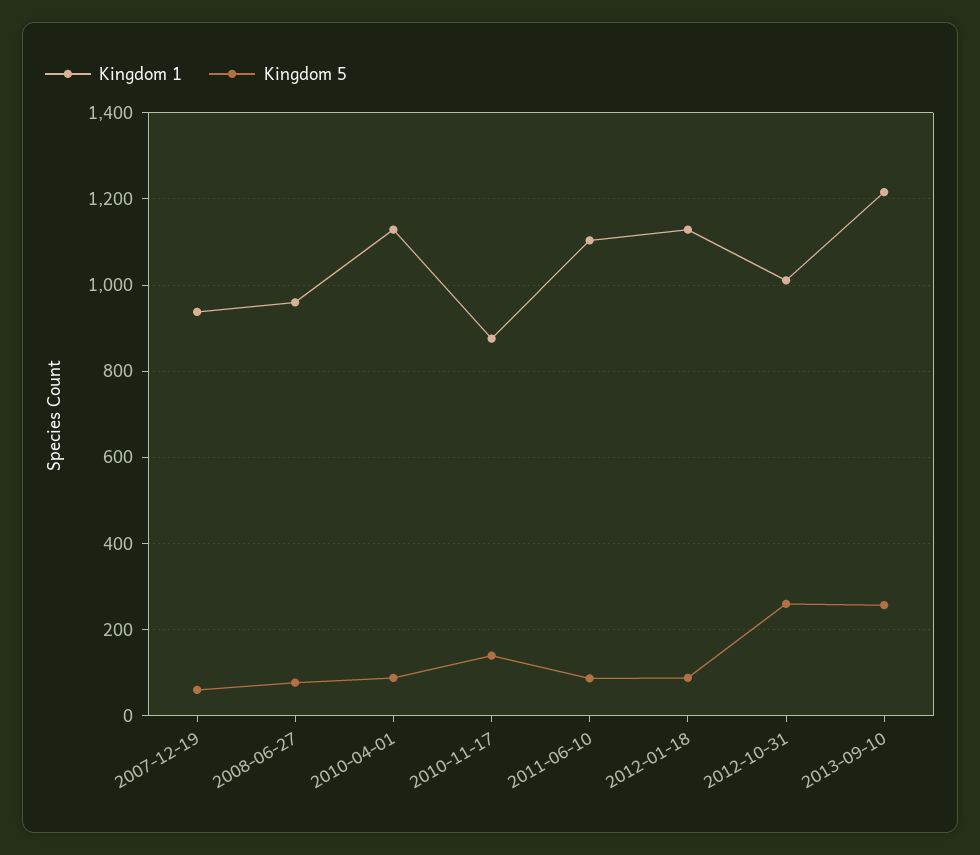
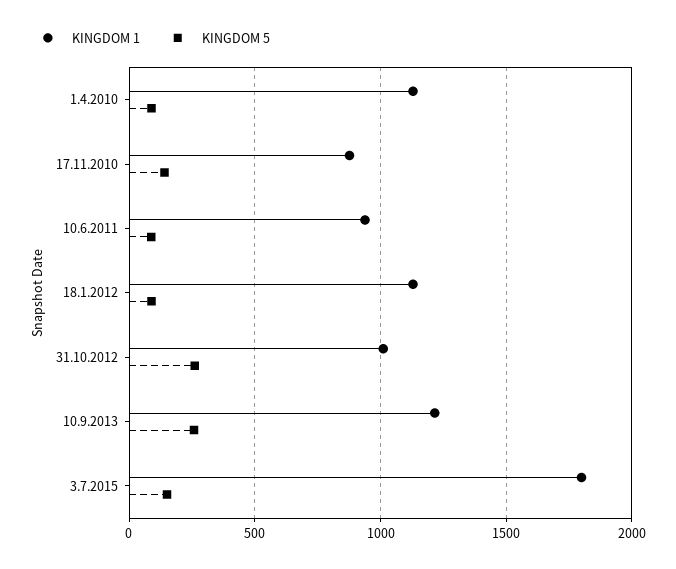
Kingdom 1, 2007-12-19: 940 -> none
Kingdom 5, 2007-12-19: 60 -> none
Kingdom 1, 2008-06-27: 960 -> none
Kingdom 5, 2008-06-27: 80 -> none
Kingdom 1, 2011-06-10: 1100 -> 950
Kingdom 1, 3.7.2015: none -> 1800
Kingdom 5, 3.7.2015: none -> 150

